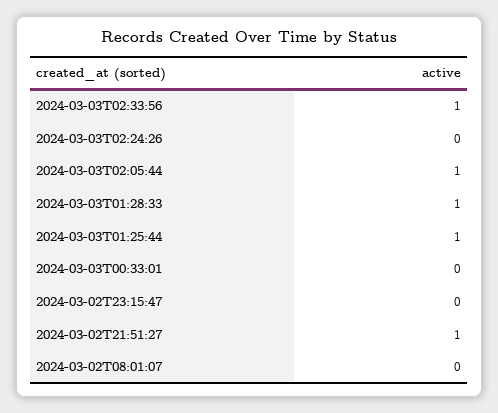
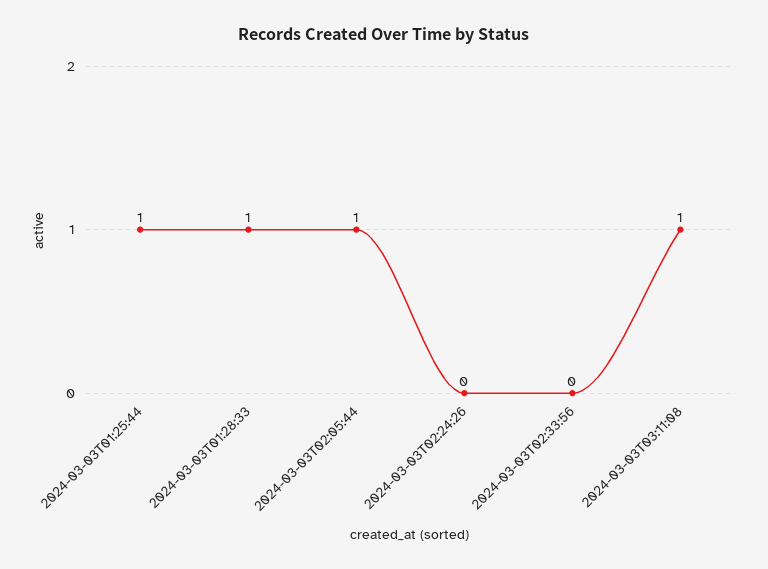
2024-03-03T02:33:56: 1 -> 0
2024-03-03T00:33:01: 0 -> none
2024-03-02T23:15:47: 0 -> none
2024-03-02T21:51:27: 1 -> none
2024-03-02T08:01:07: 0 -> none
2024-03-03T03:11:08: none -> 1

